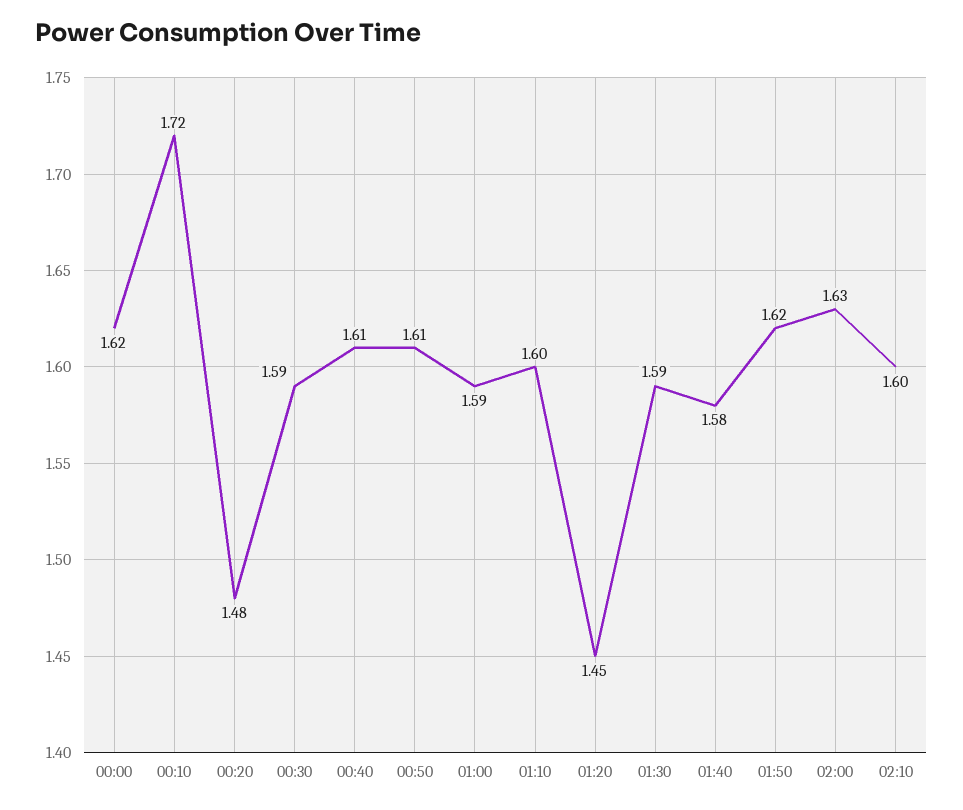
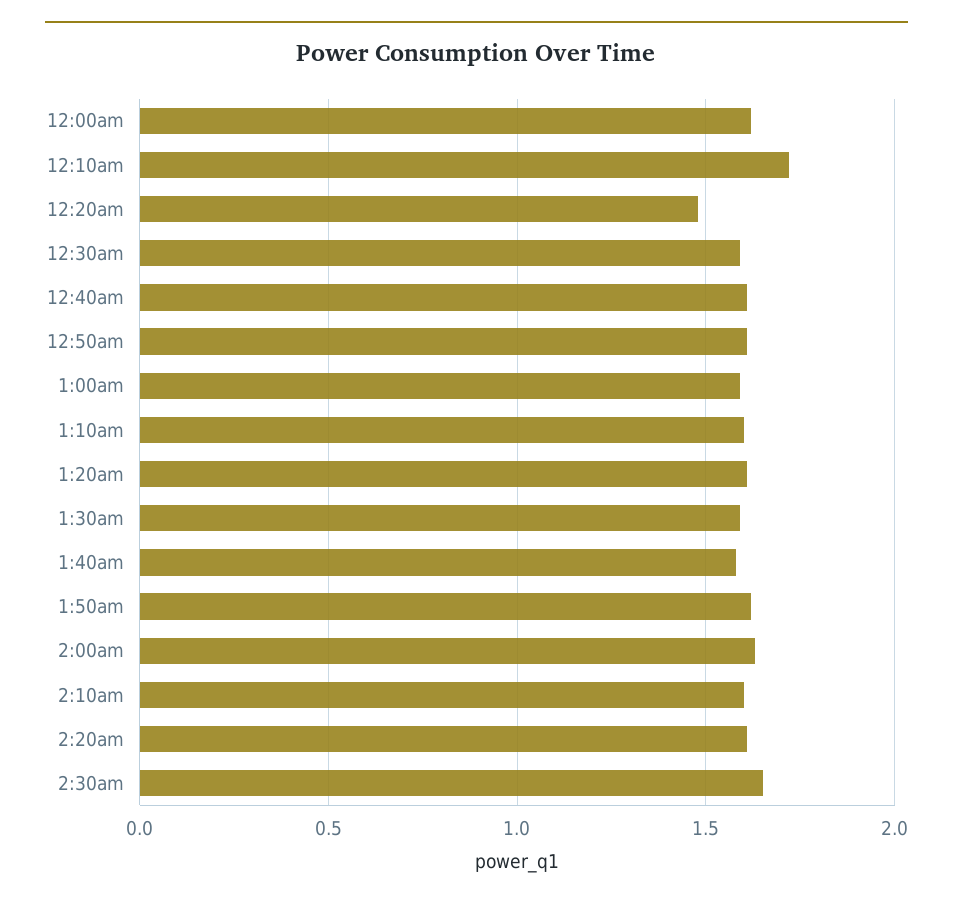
01:20: 1.45 -> 1.6
2:20am: none -> 1.6
2:30am: none -> 1.65

